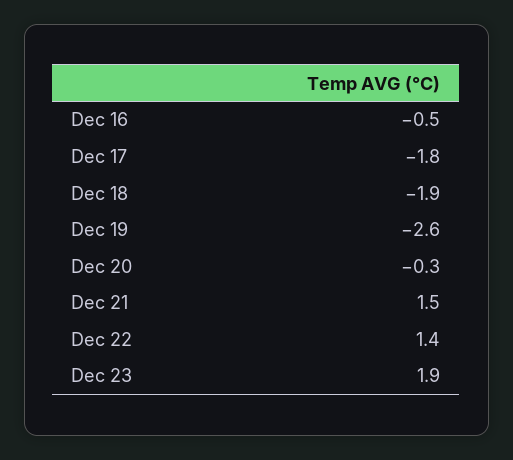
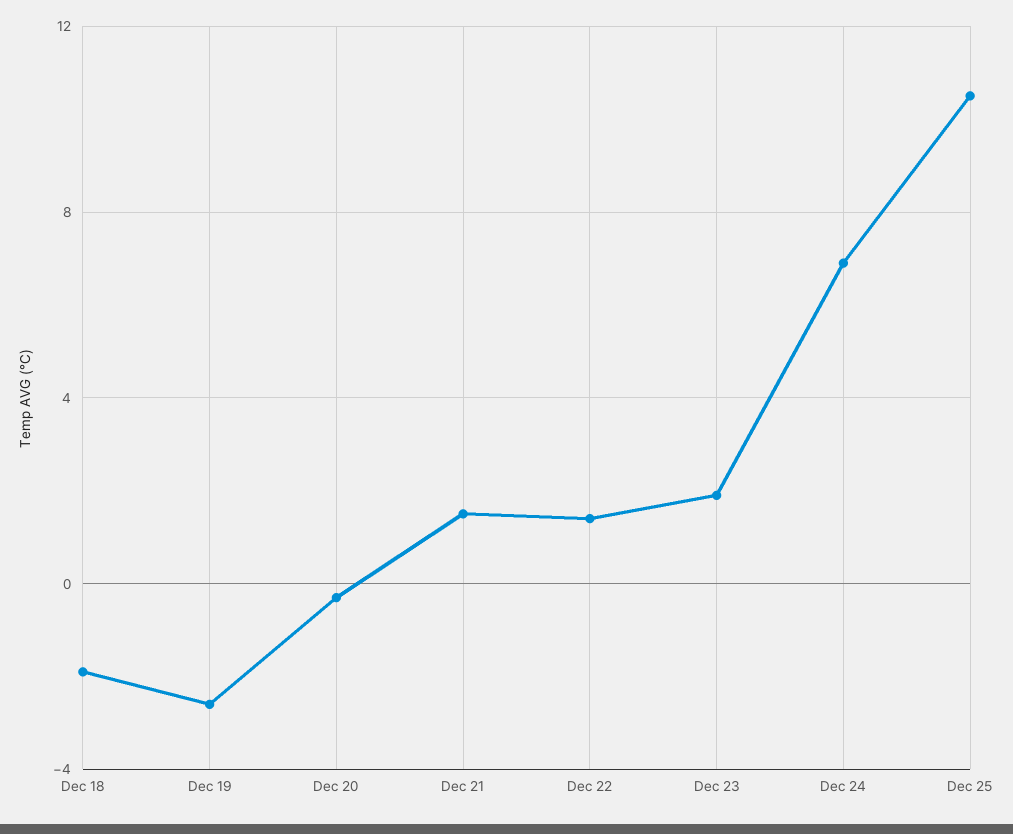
Dec 16: -0.5 -> none
Dec 17: -1.8 -> none
Dec 24: none -> 7
Dec 25: none -> 10.5

